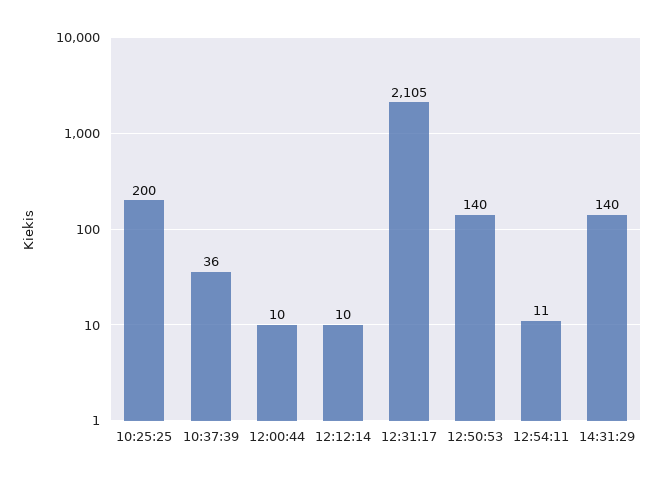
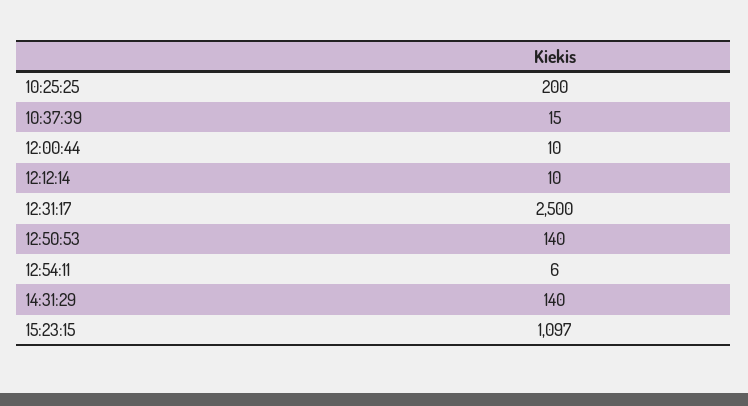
10:37:39: 36 -> 15
12:31:17: 2105 -> 2500
12:54:11: 11 -> 6
15:23:15: none -> 1097

